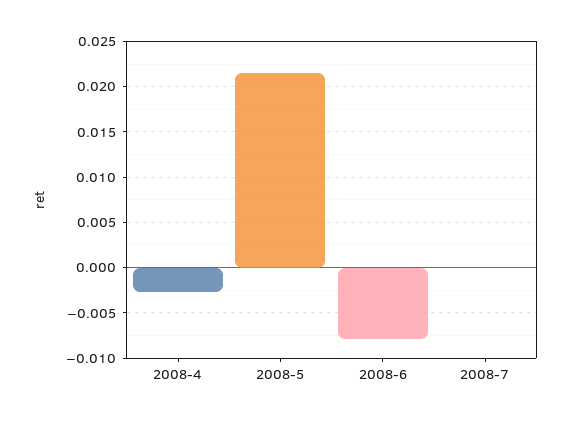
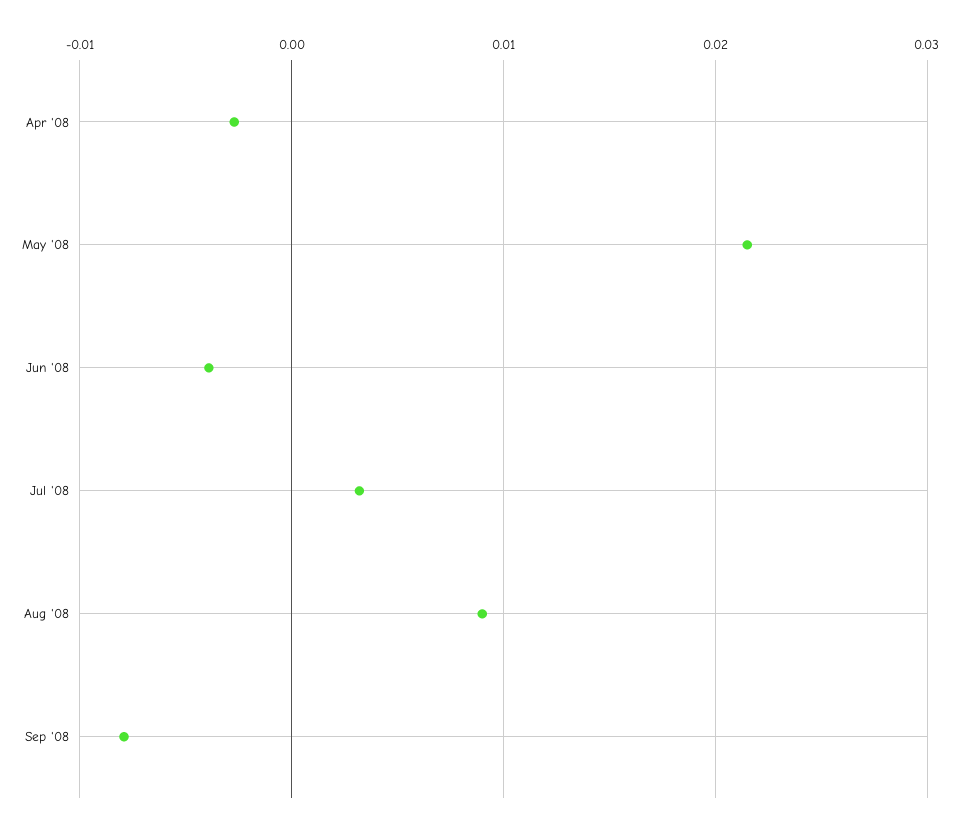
2008-6: -0.008 -> -0.004
2008-7: 0 -> 0.003
Aug '08: none -> 0.009
Sep '08: none -> -0.008

